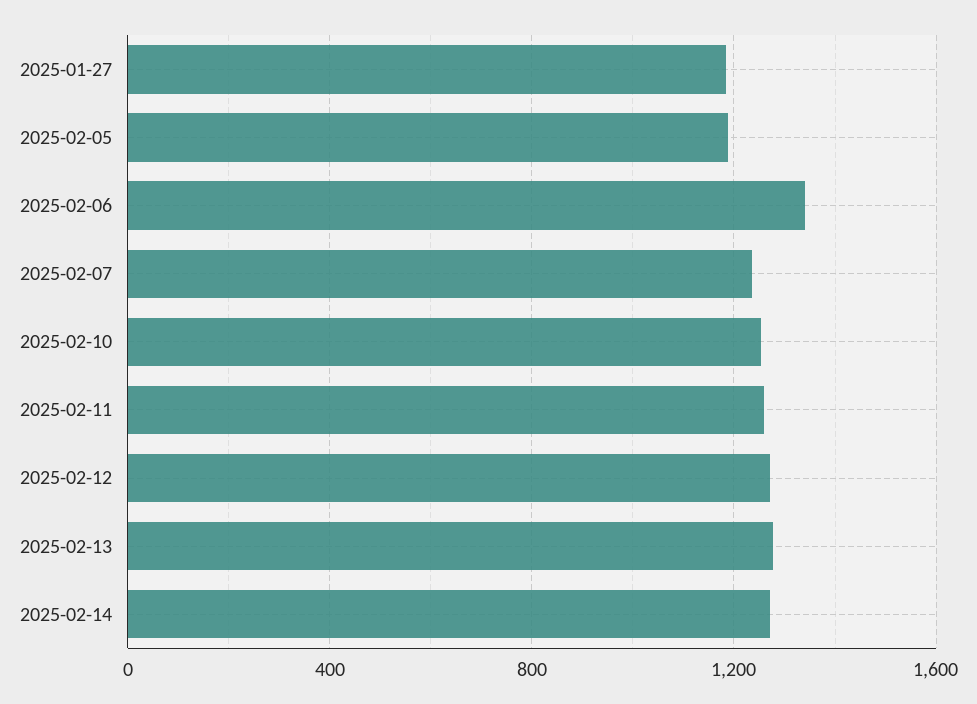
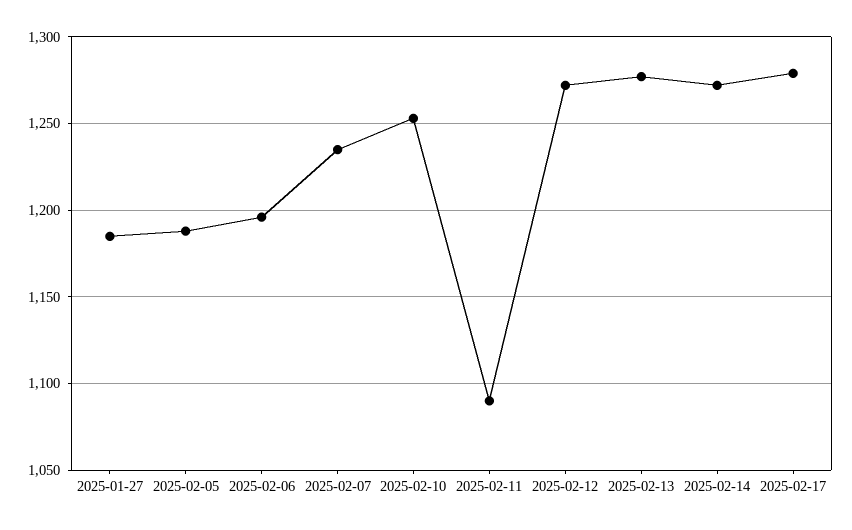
2025-02-06: 1350 -> 1195
2025-02-11: 1250 -> 1090
2025-02-17: none -> 1280

